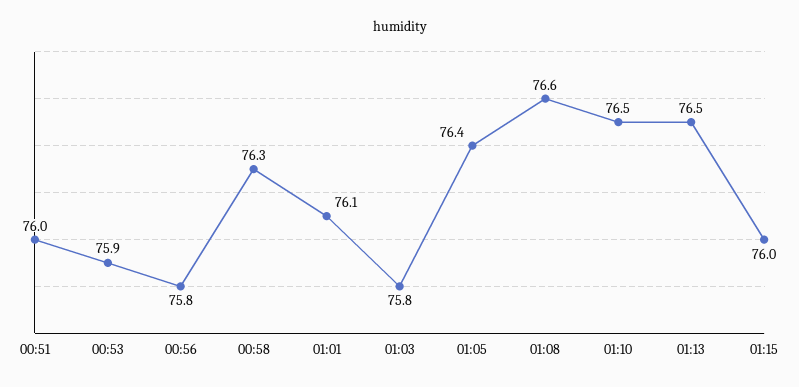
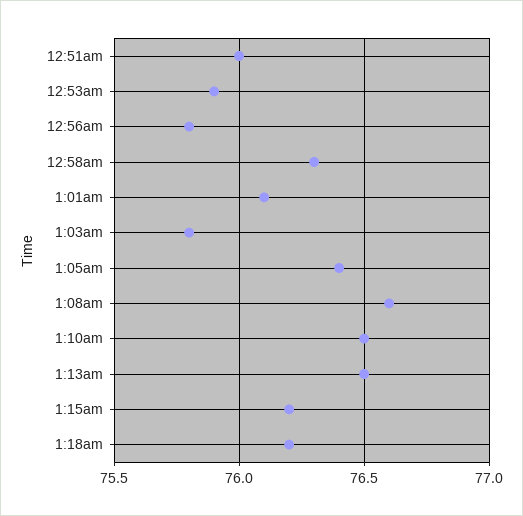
01:15: 76 -> 76.2
1:18am: none -> 76.2

